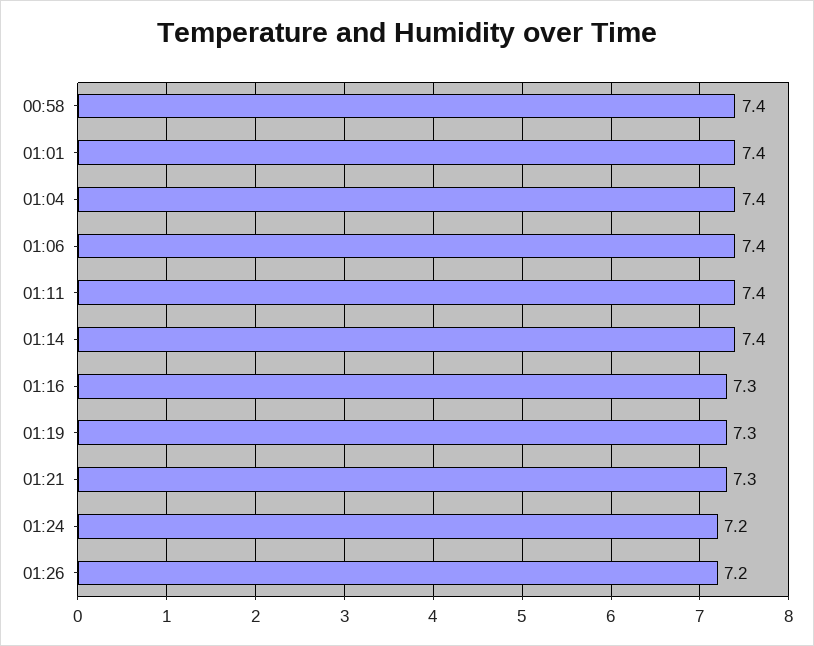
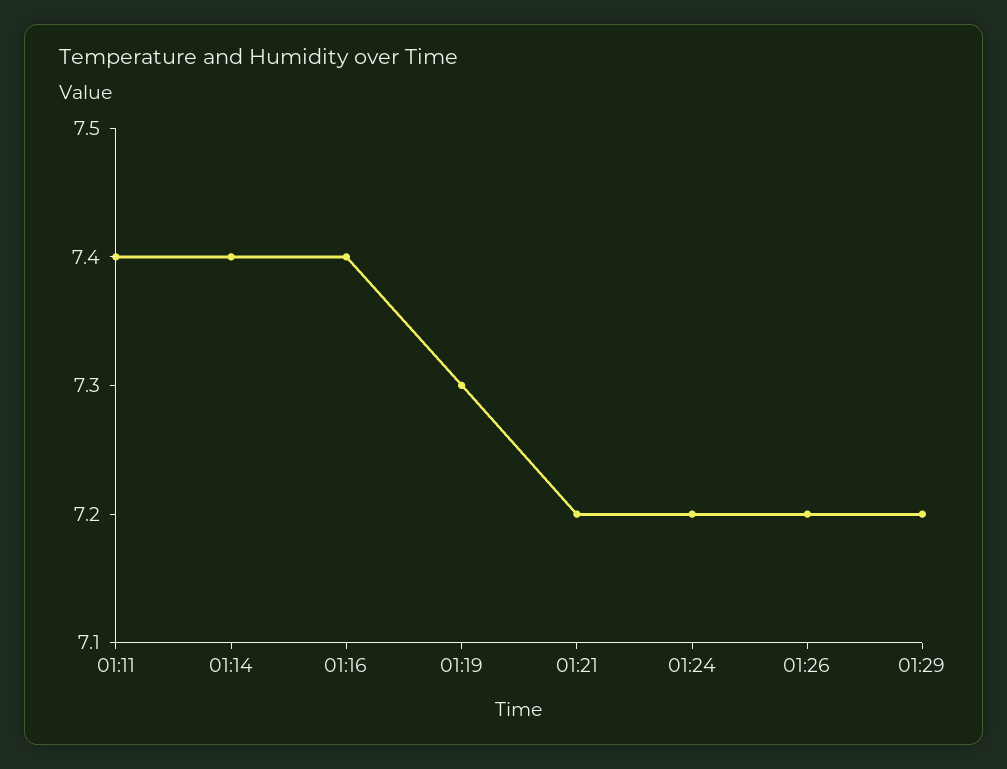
00:58: 7.4 -> none
01:01: 7.4 -> none
01:04: 7.4 -> none
01:06: 7.4 -> none
01:16: 7.3 -> 7.4
01:21: 7.3 -> 7.2
01:29: none -> 7.2

